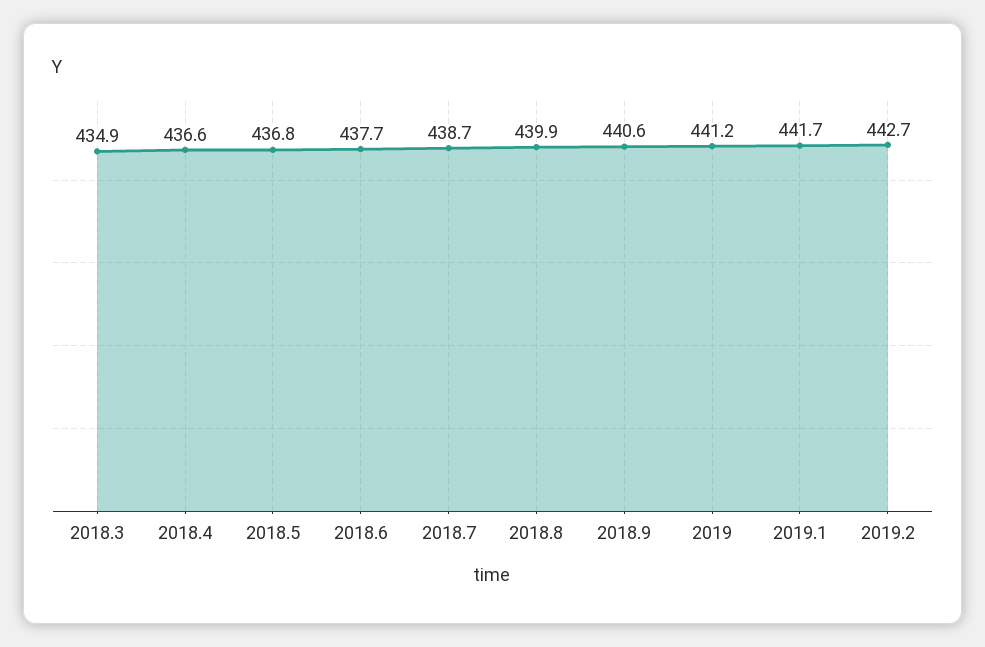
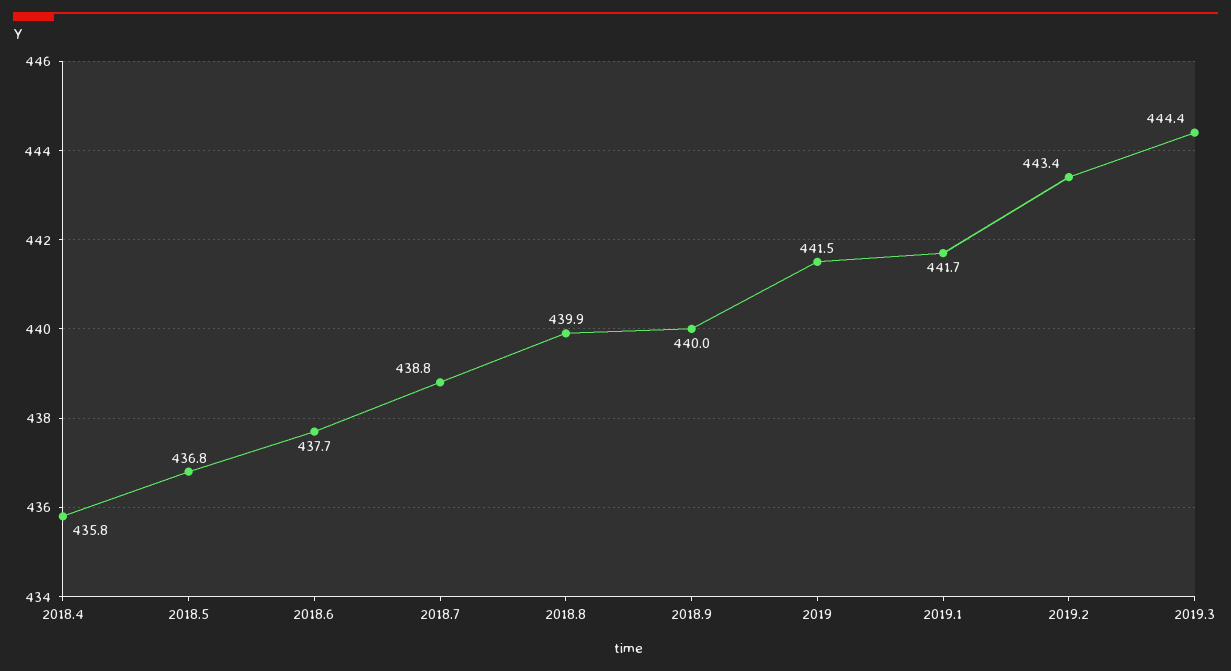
2018.3: 434.9 -> none
2018.4: 436.6 -> 435.8
2018.7: 438.7 -> 438.8
2018.9: 440.6 -> 440
2019: 441.2 -> 441.5
2019.2: 442.7 -> 443.4
2019.3: none -> 444.4

